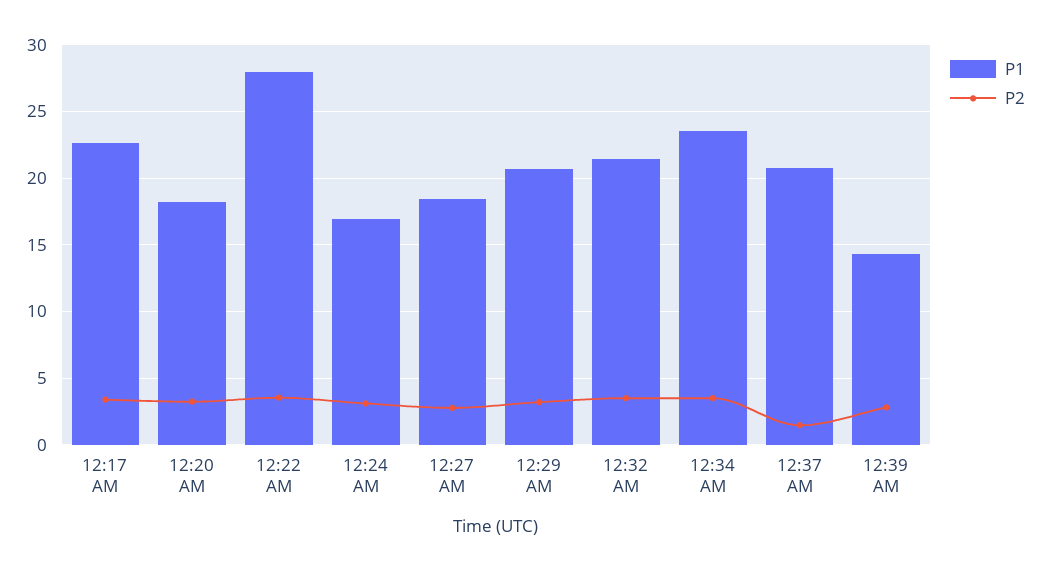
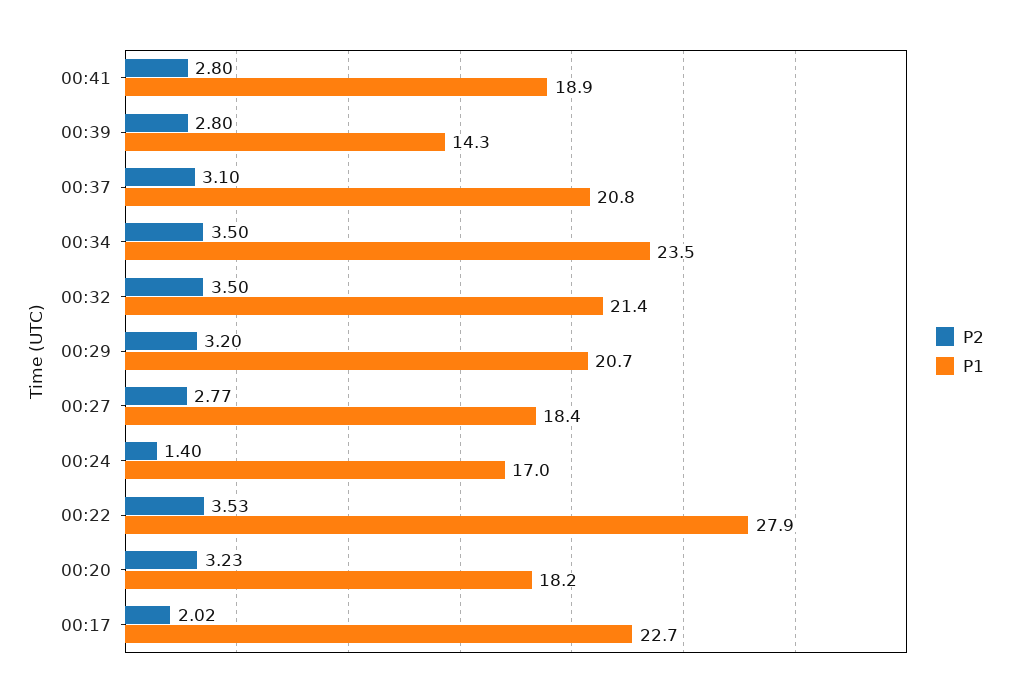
P2, 12:17 AM: 3.5 -> 2.02
P2, 12:24 AM: 3 -> 1.4
P2, 12:37 AM: 1.5 -> 3.1
P2, 00:41: none -> 2.8
P1, 00:41: none -> 18.9

